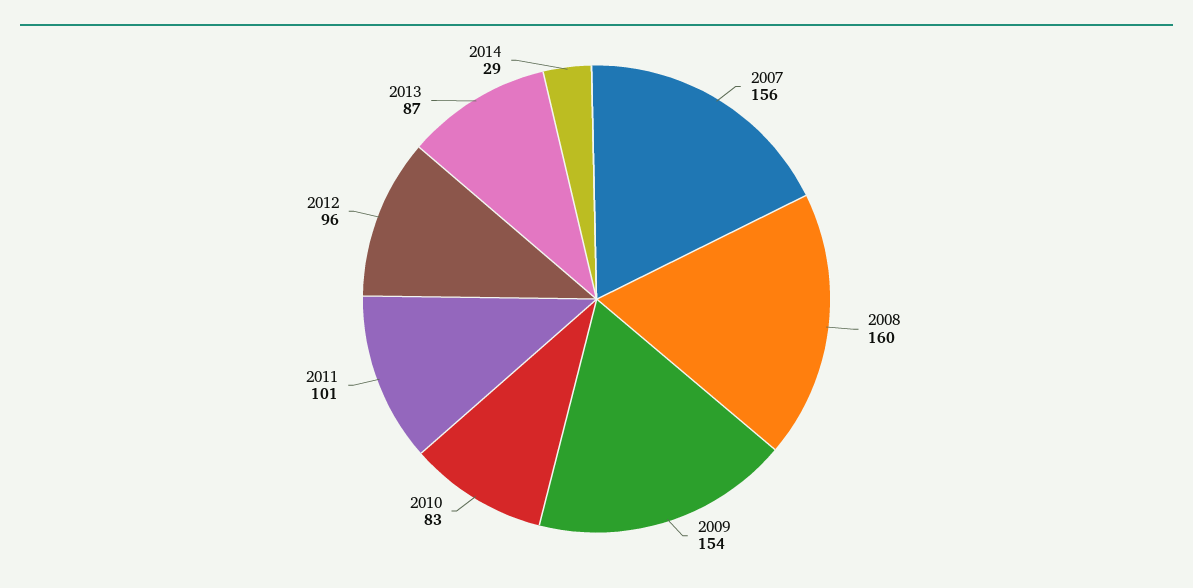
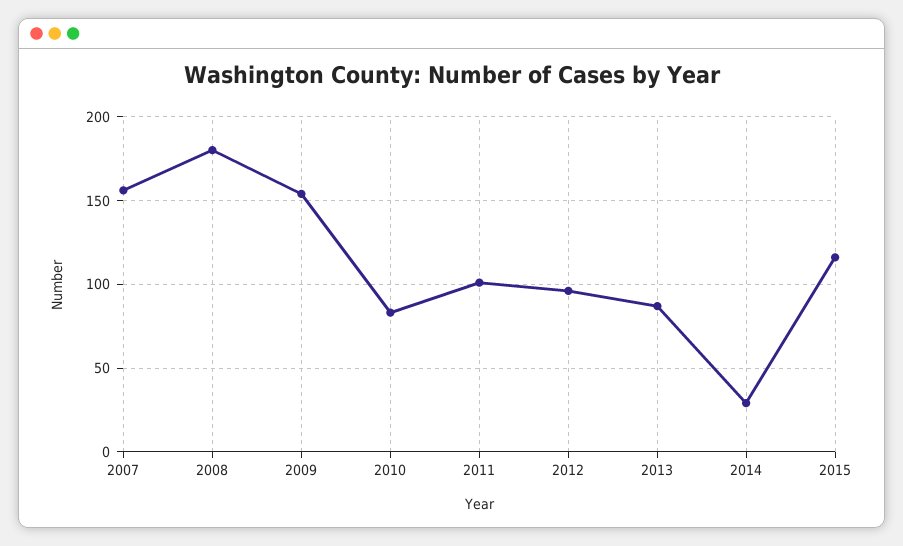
2008: 160 -> 180
2015: none -> 115

